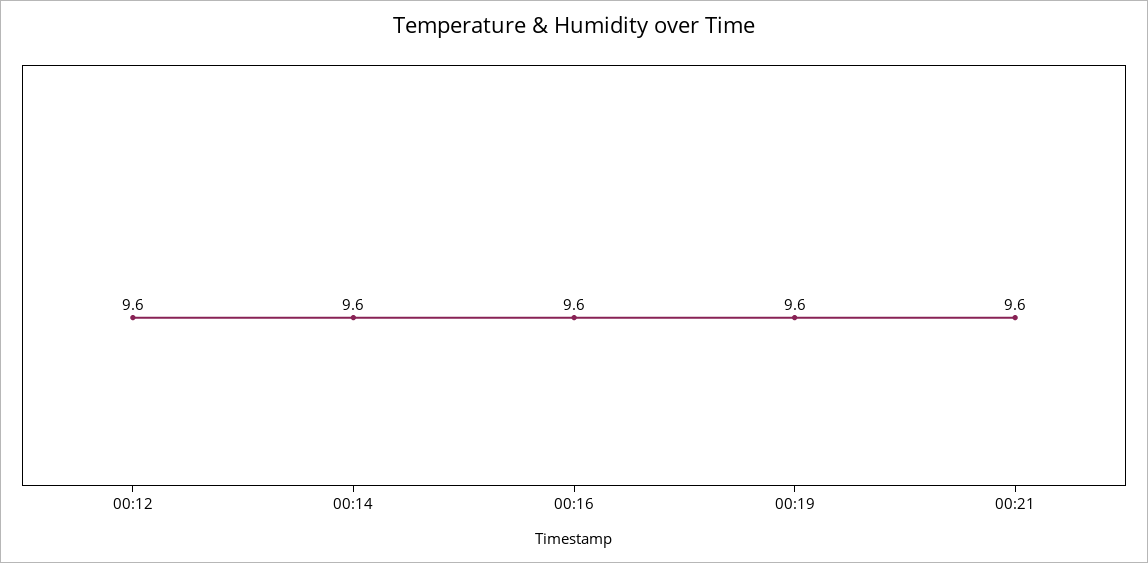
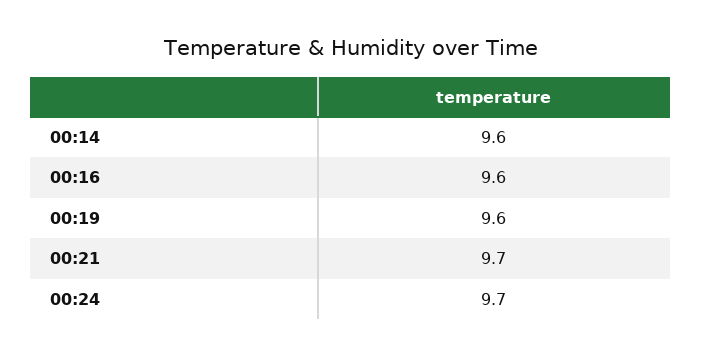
00:12: 9.6 -> none
00:21: 9.6 -> 9.7
00:24: none -> 9.7

